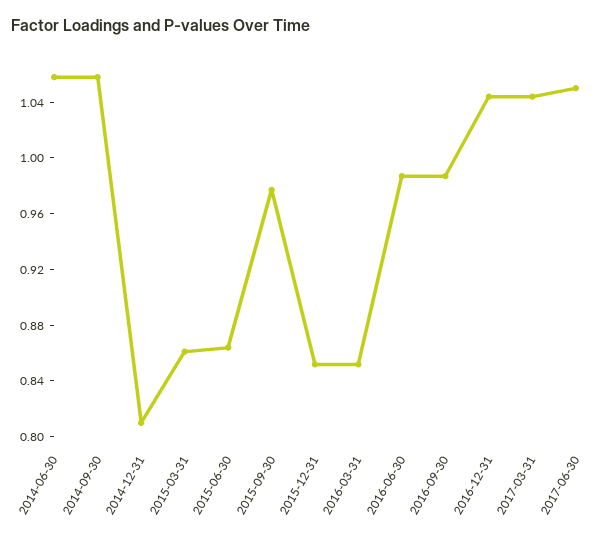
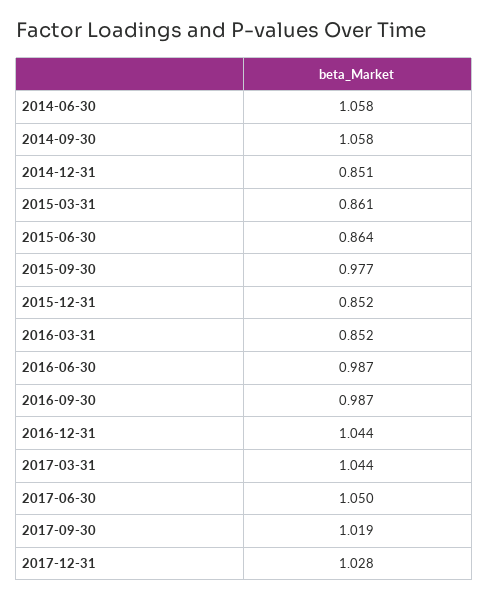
2014-12-31: 0.81 -> 0.851
2017-09-30: none -> 1.019
2017-12-31: none -> 1.028

